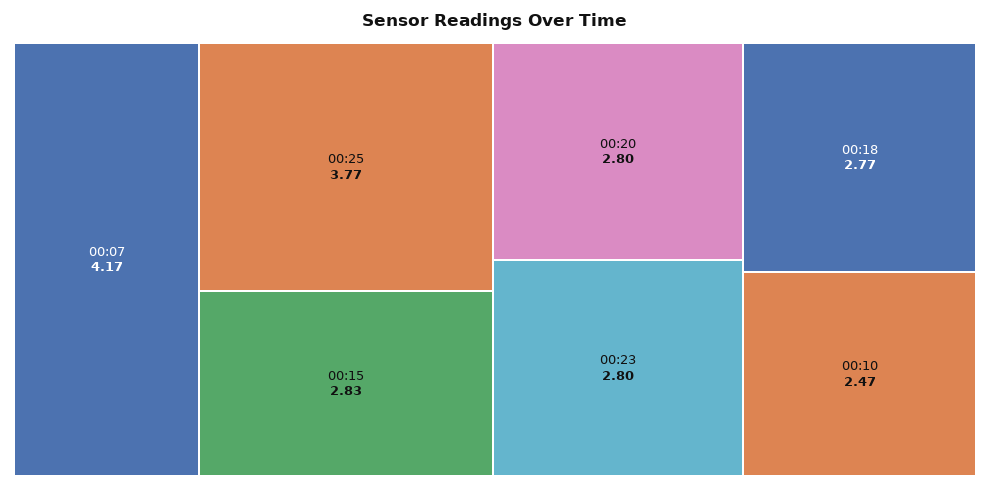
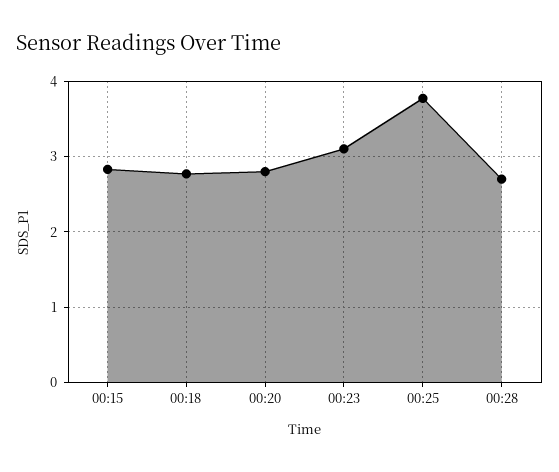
00:07: 4.17 -> none
00:23: 2.8 -> 3.1
00:10: 2.47 -> none
00:28: none -> 2.7

